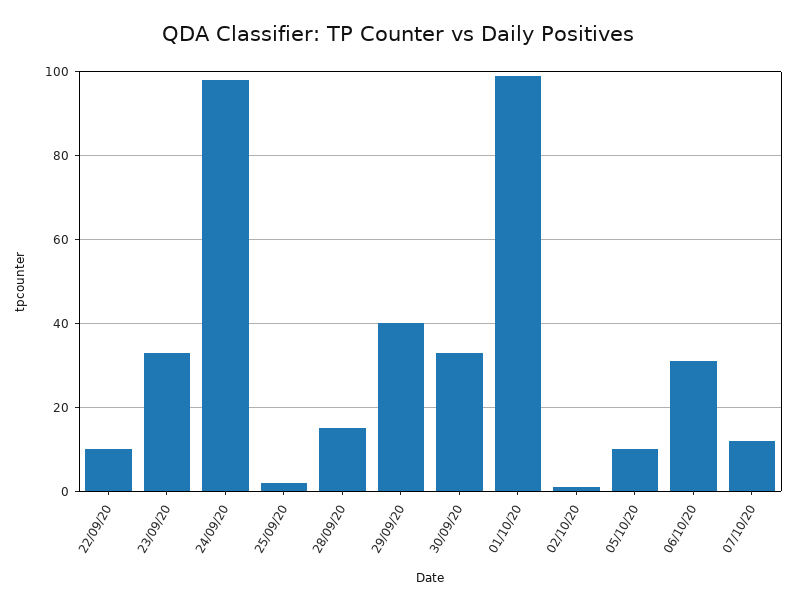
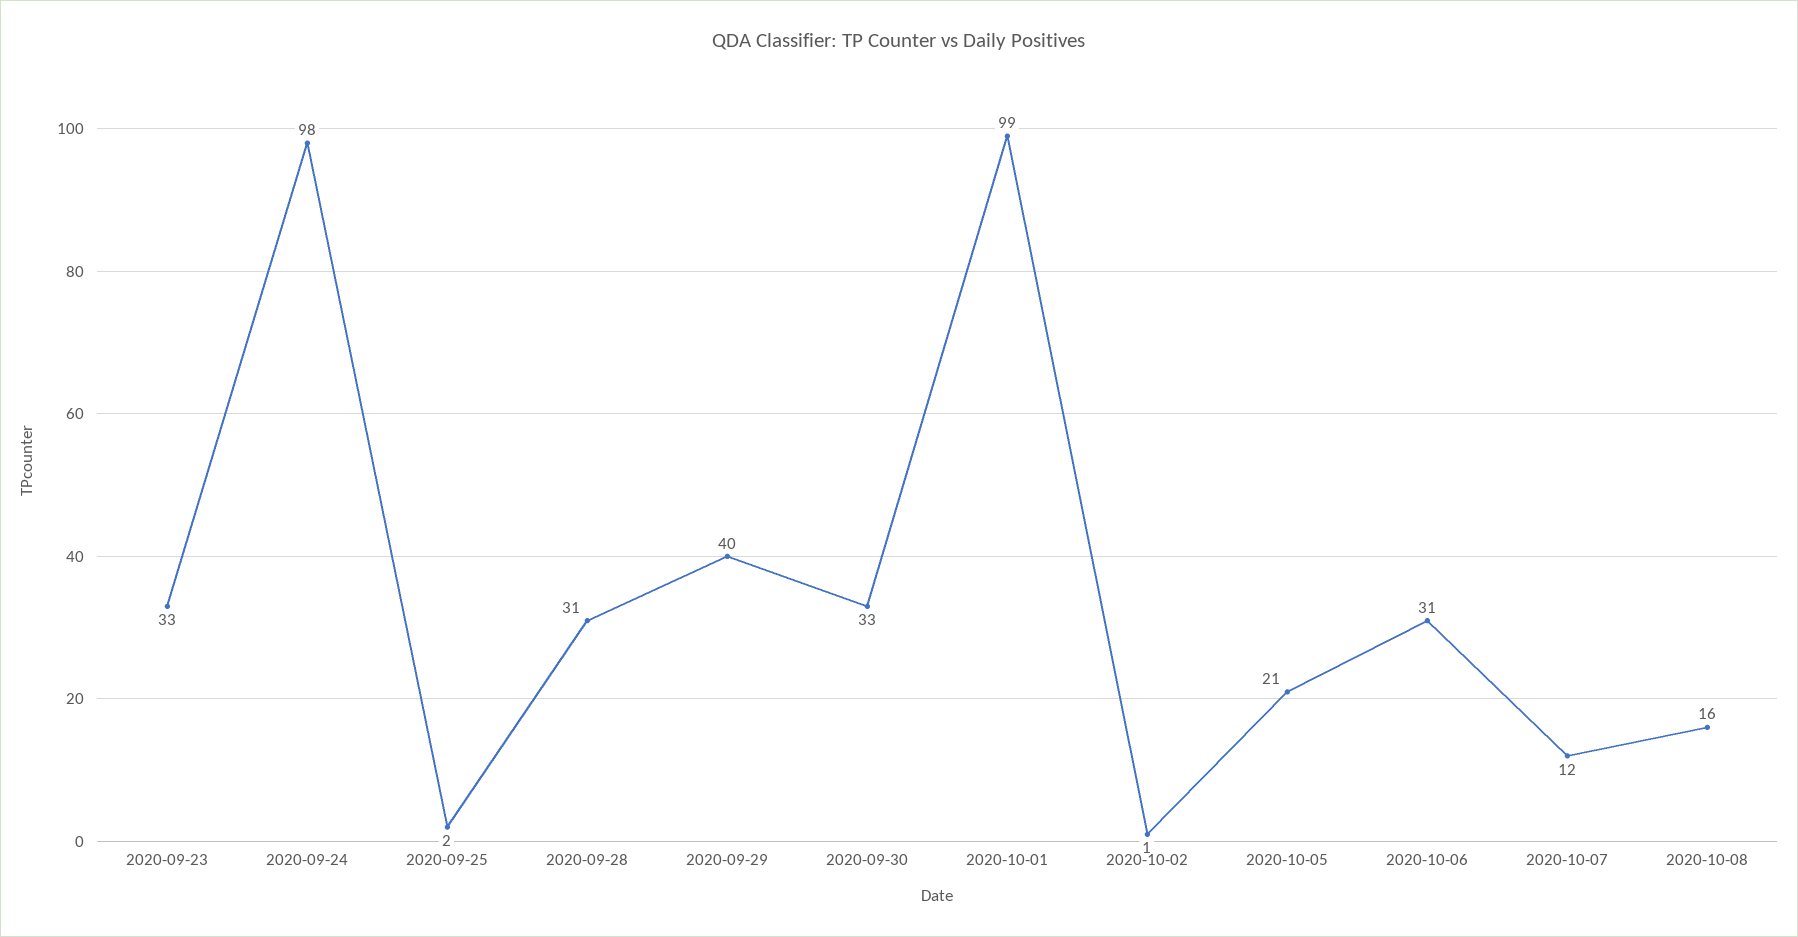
22/09/20: 10 -> none
28/09/20: 15 -> 31
05/10/20: 10 -> 21
2020-10-08: none -> 16

